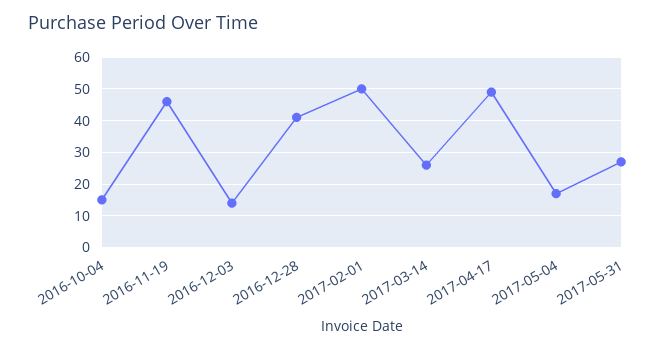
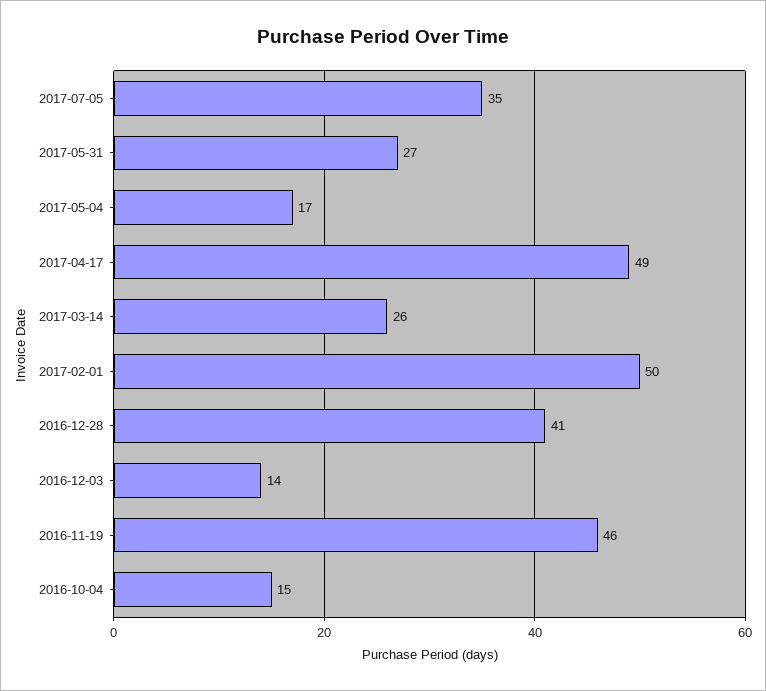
2017-07-05: none -> 35

